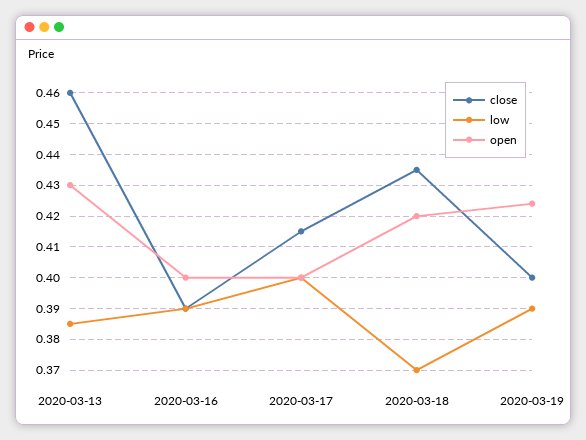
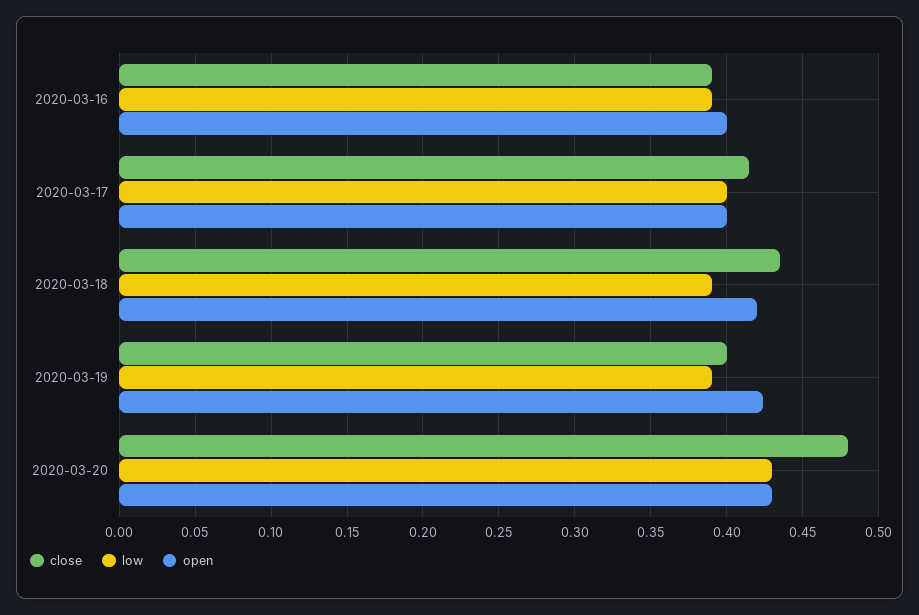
close, 2020-03-13: 0.46 -> none
low, 2020-03-13: 0.385 -> none
open, 2020-03-13: 0.43 -> none
low, 2020-03-18: 0.37 -> 0.39
close, 2020-03-20: none -> 0.48
low, 2020-03-20: none -> 0.43
open, 2020-03-20: none -> 0.43

